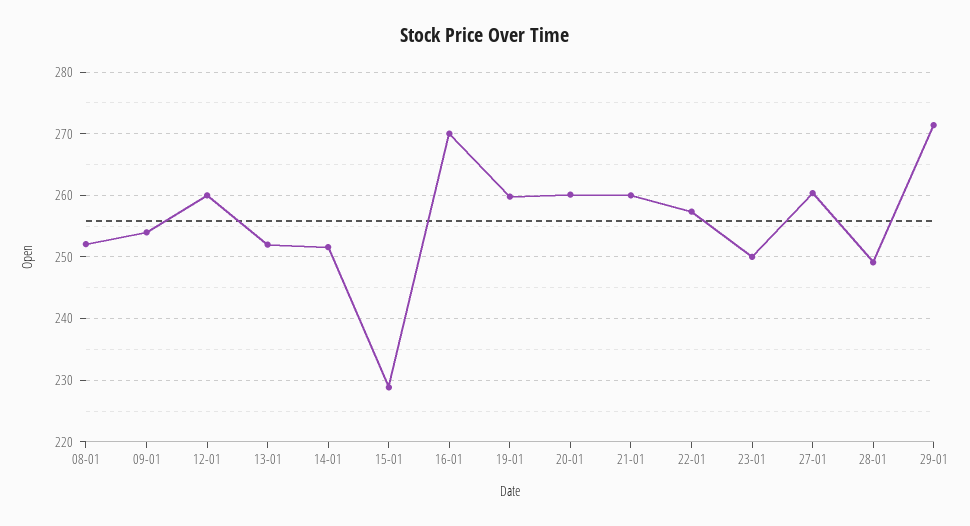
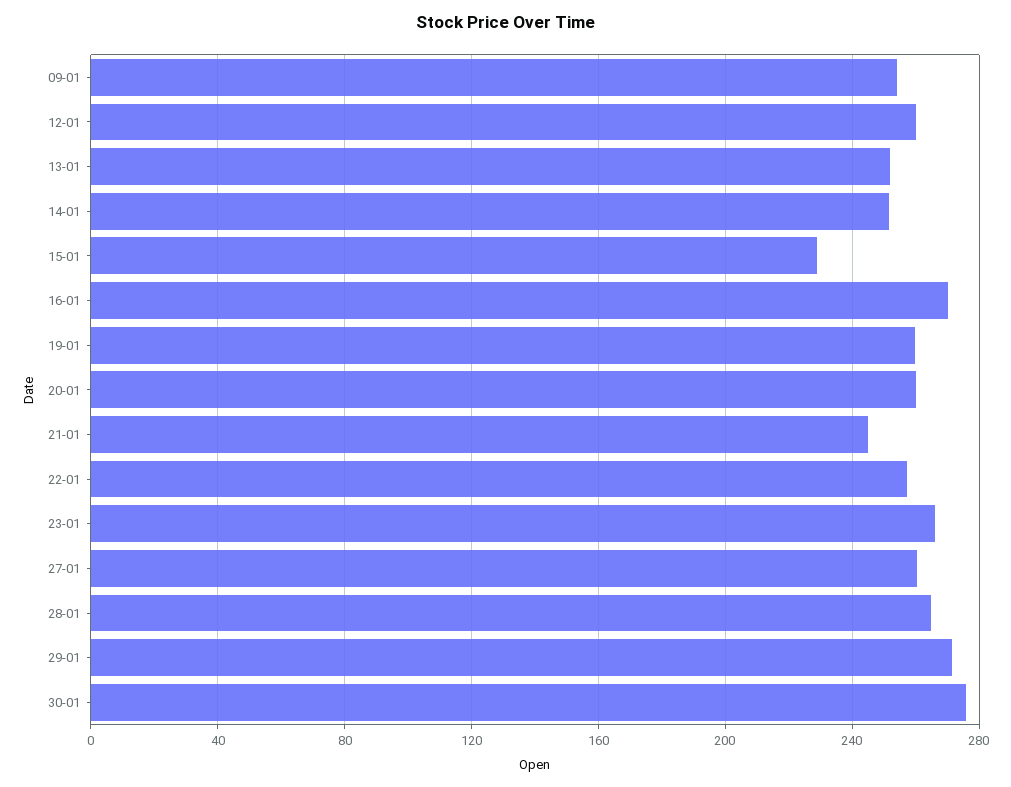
08-01: 252 -> none
21-01: 260 -> 245
23-01: 250 -> 265
28-01: 249 -> 265
30-01: none -> 275

